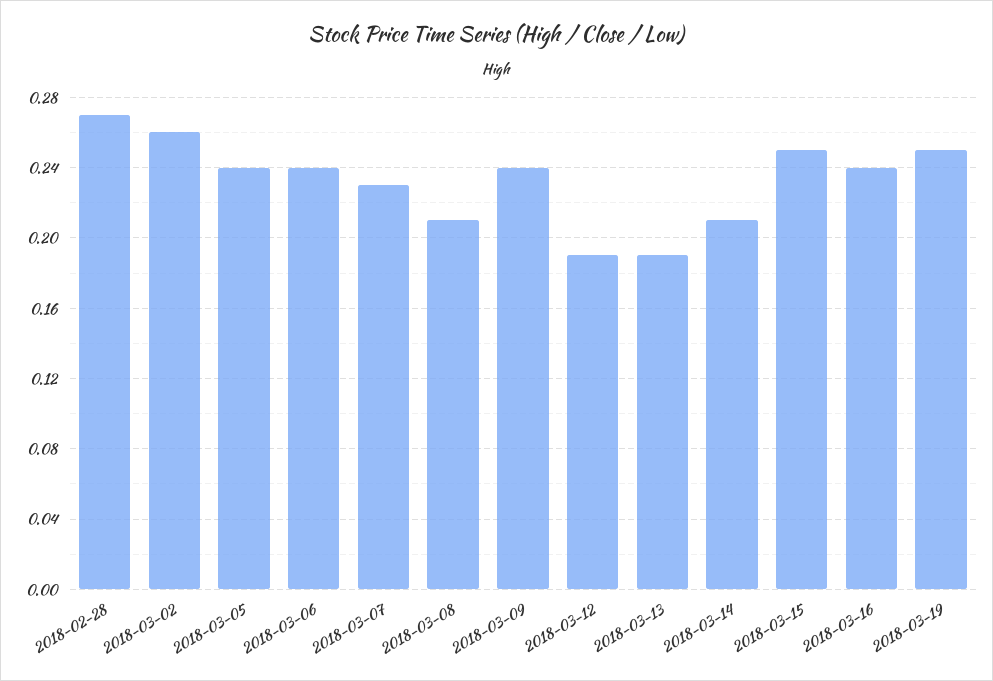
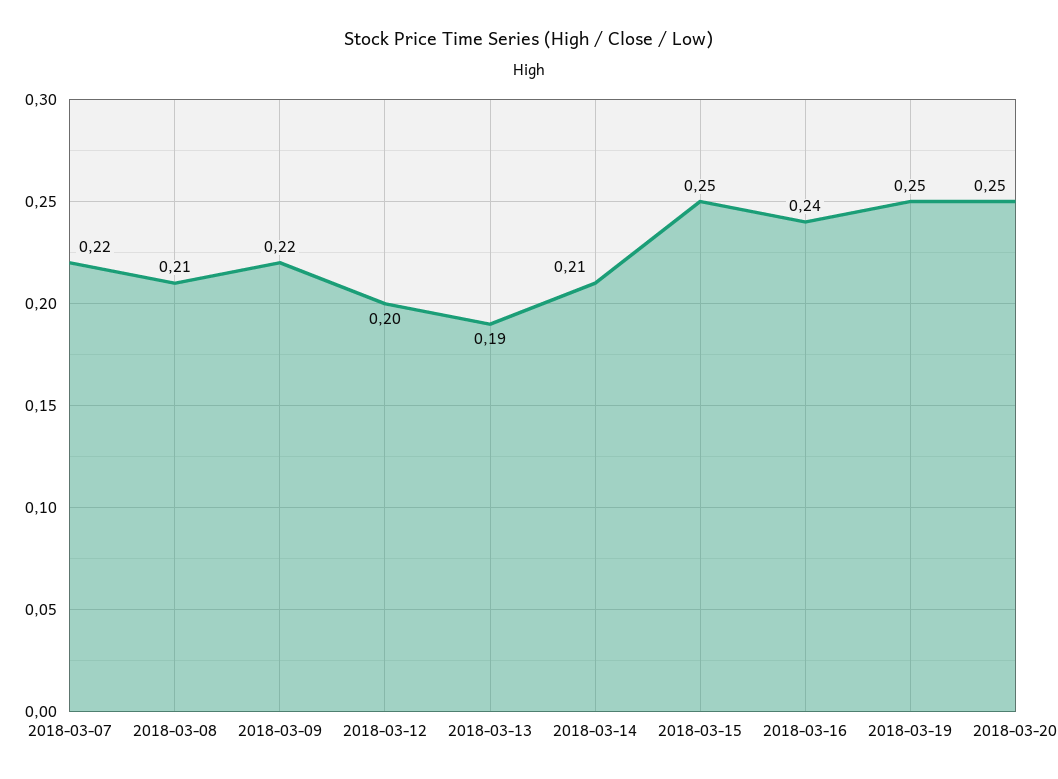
2018-02-28: 0.27 -> none
2018-03-02: 0.26 -> none
2018-03-05: 0.24 -> none
2018-03-06: 0.24 -> none
2018-03-07: 0.23 -> 0.22
2018-03-09: 0.24 -> 0.22
2018-03-12: 0.19 -> 0.2
2018-03-20: none -> 0.25

